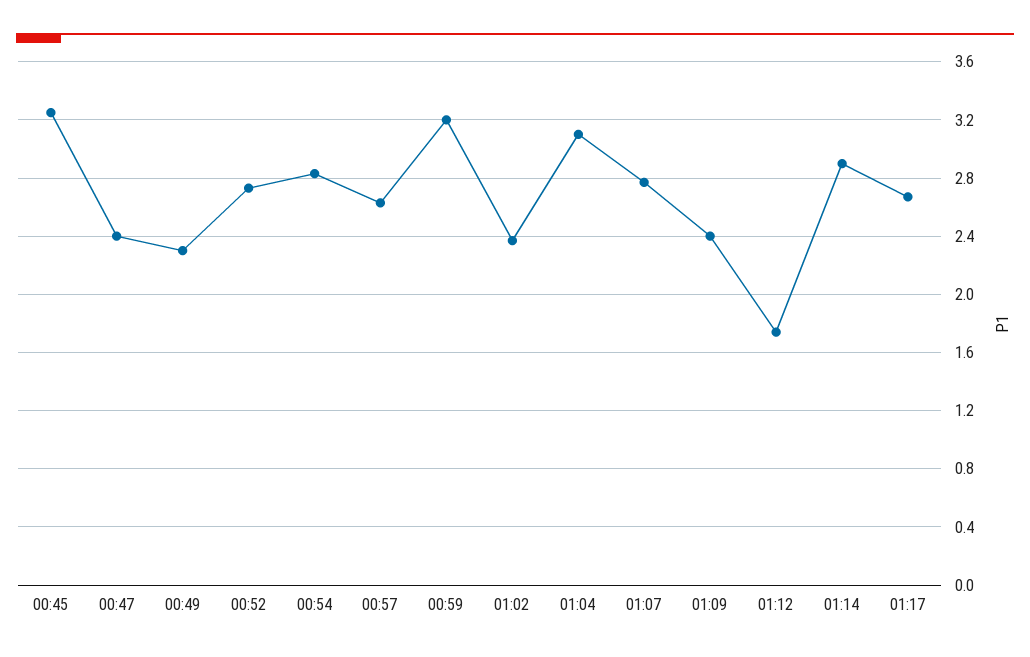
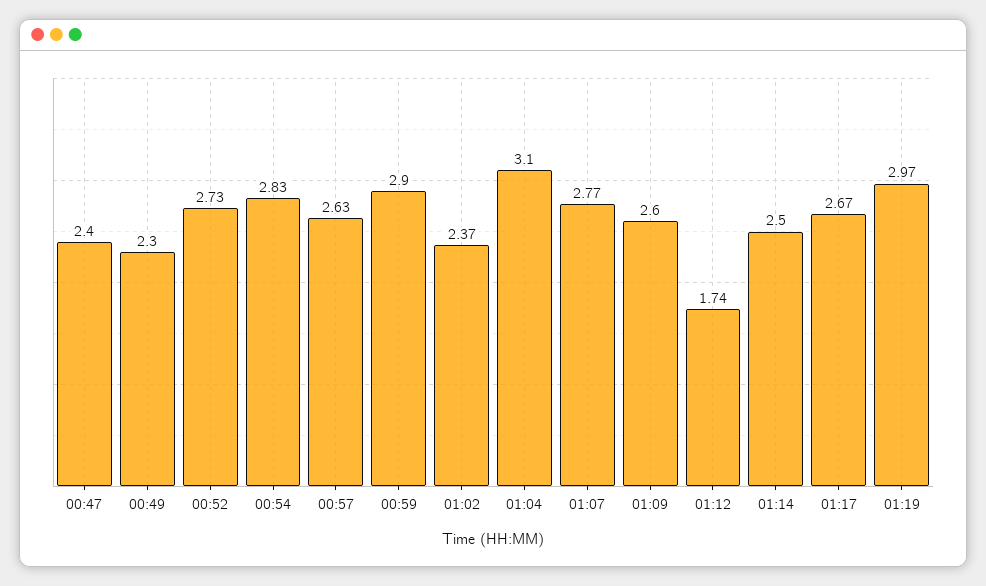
00:45: 3.25 -> none
00:59: 3.2 -> 2.9
01:09: 2.4 -> 2.6
01:14: 2.9 -> 2.5
01:19: none -> 2.97

